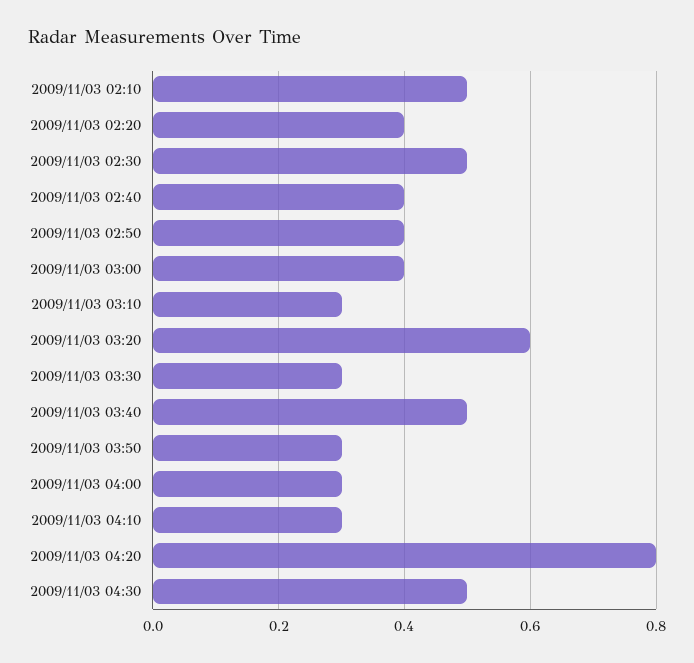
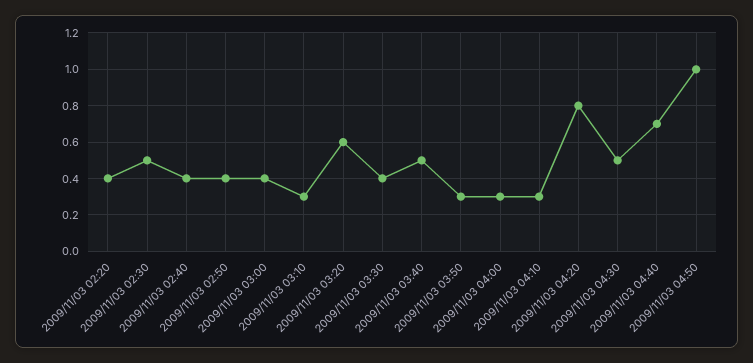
2009/11/03 02:10: 0.5 -> none
2009/11/03 03:30: 0.3 -> 0.4
2009/11/03 04:40: none -> 0.7
2009/11/03 04:50: none -> 1

